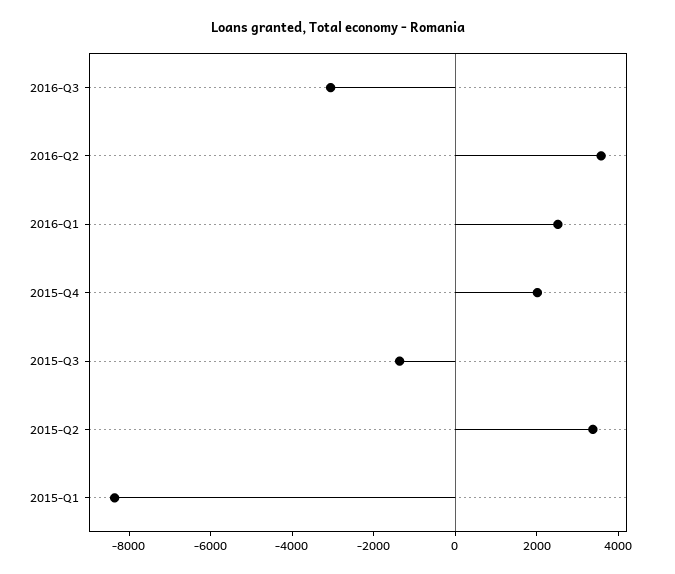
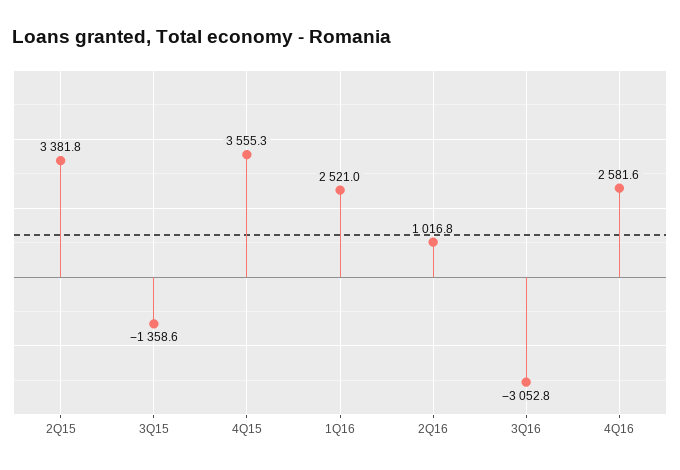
2016-Q2: 3500 -> 1016.8
2015-Q4: 2000 -> 3555.3
2015-Q1: -8500 -> none
4Q16: none -> 2581.6

